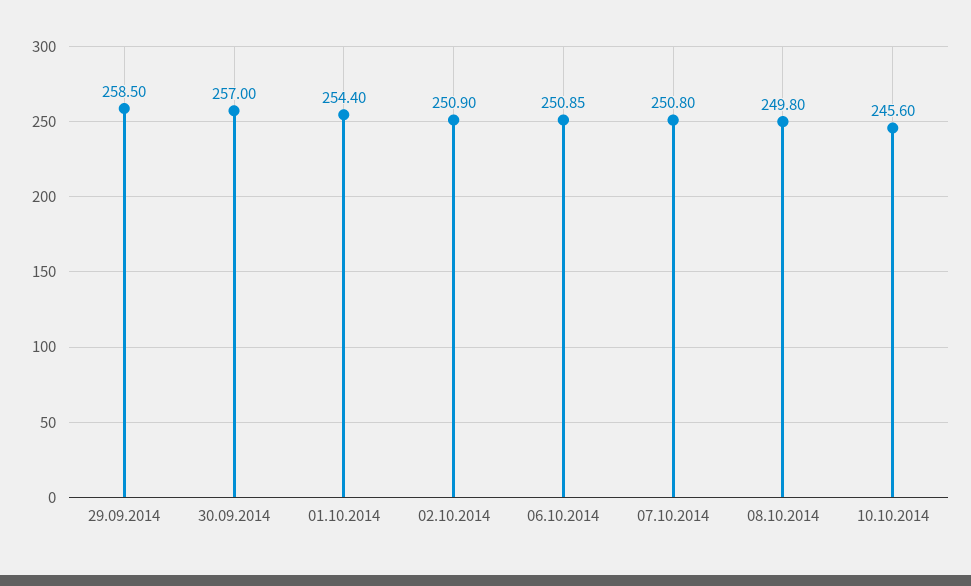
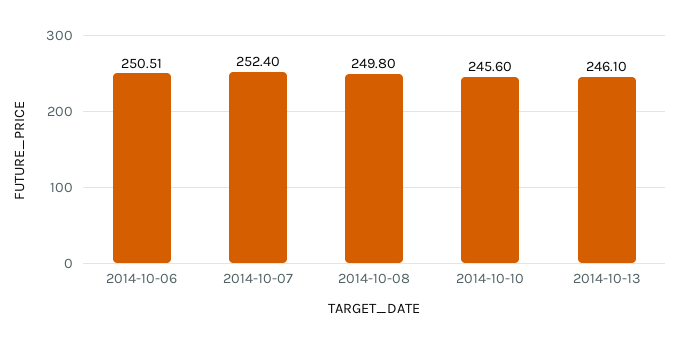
29.09.2014: 258.5 -> none
30.09.2014: 257 -> none
01.10.2014: 254.4 -> none
02.10.2014: 250.9 -> none
06.10.2014: 250.85 -> 250.51
07.10.2014: 250.8 -> 252.4
2014-10-13: none -> 246.1

